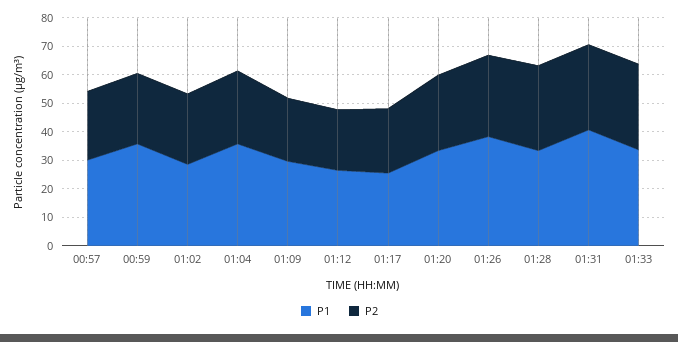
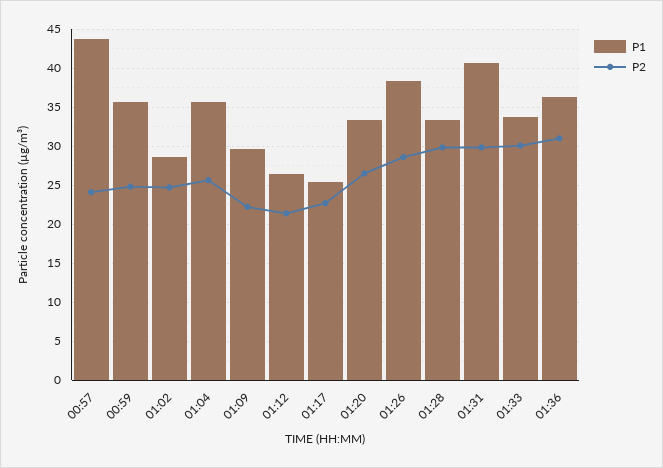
P1, 00:57: 30 -> 44
P1, 01:36: none -> 36
P2, 01:36: none -> 31

